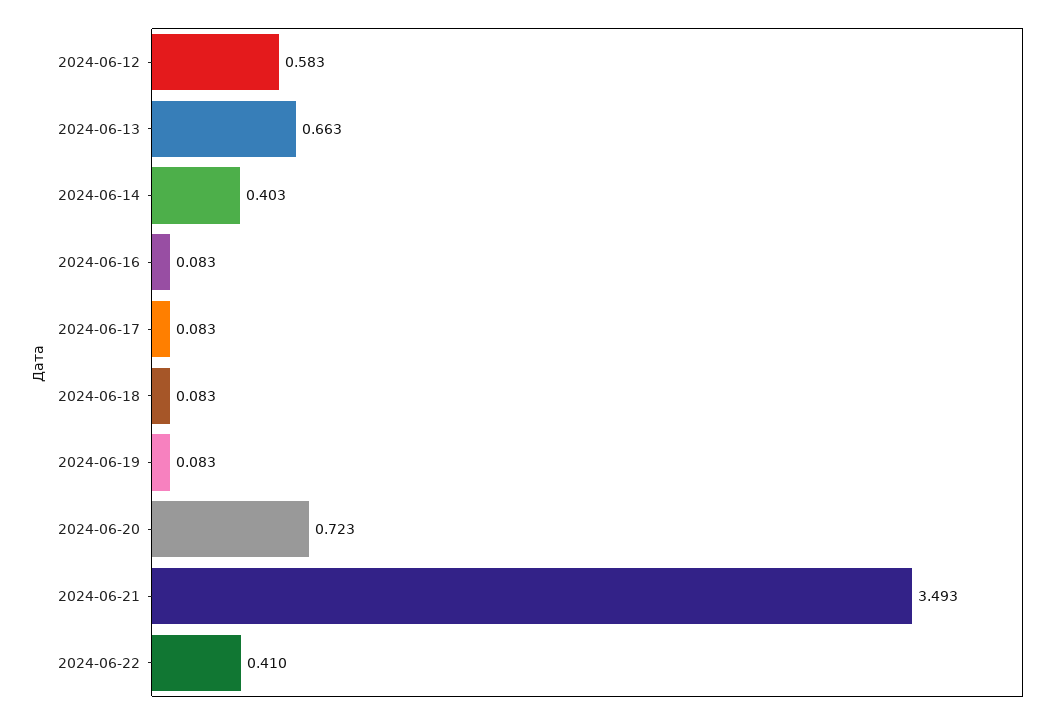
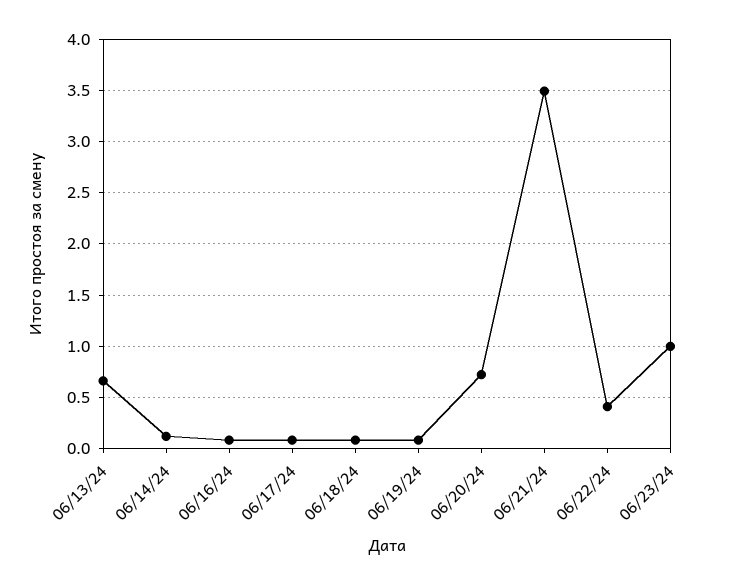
2024-06-12: 0.583 -> none
2024-06-14: 0.403 -> 0.1
06/23/24: none -> 1

